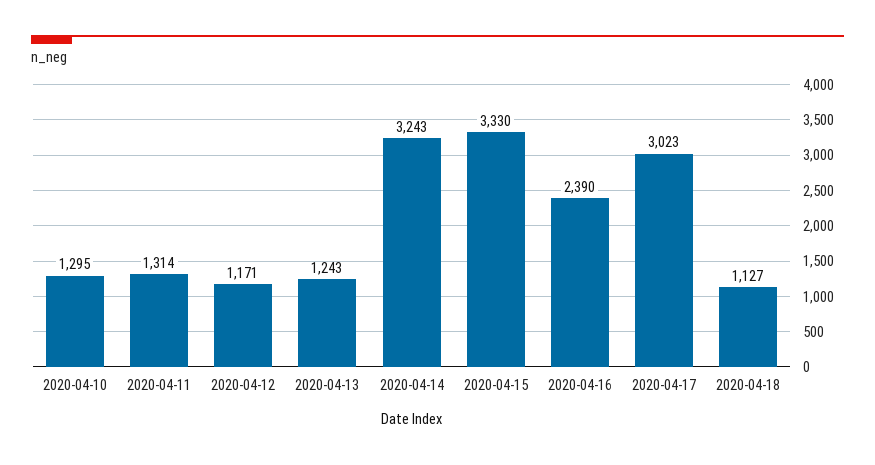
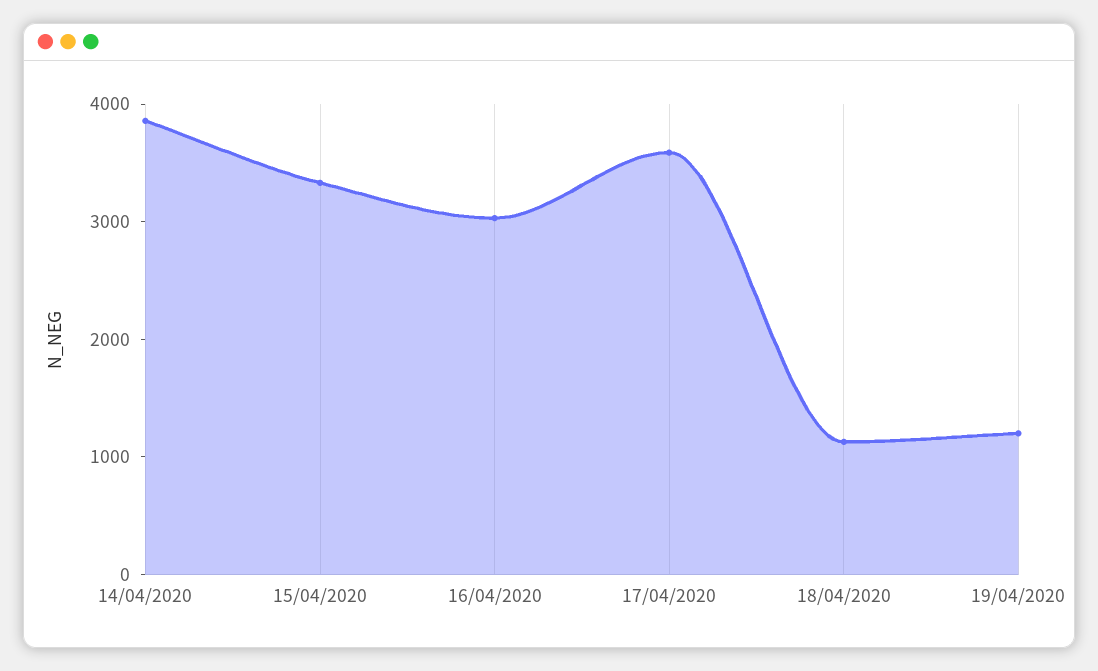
2020-04-10: 1295 -> none
2020-04-11: 1314 -> none
2020-04-12: 1171 -> none
2020-04-13: 1243 -> none
2020-04-14: 3243 -> 3800
2020-04-16: 2390 -> 3000
2020-04-17: 3023 -> 3600
19/04/2020: none -> 1200

